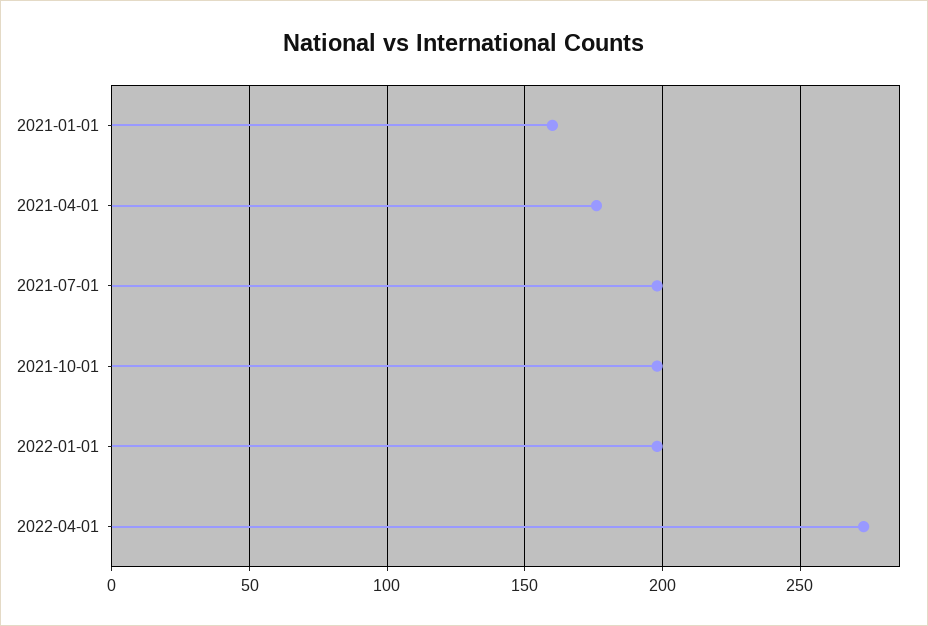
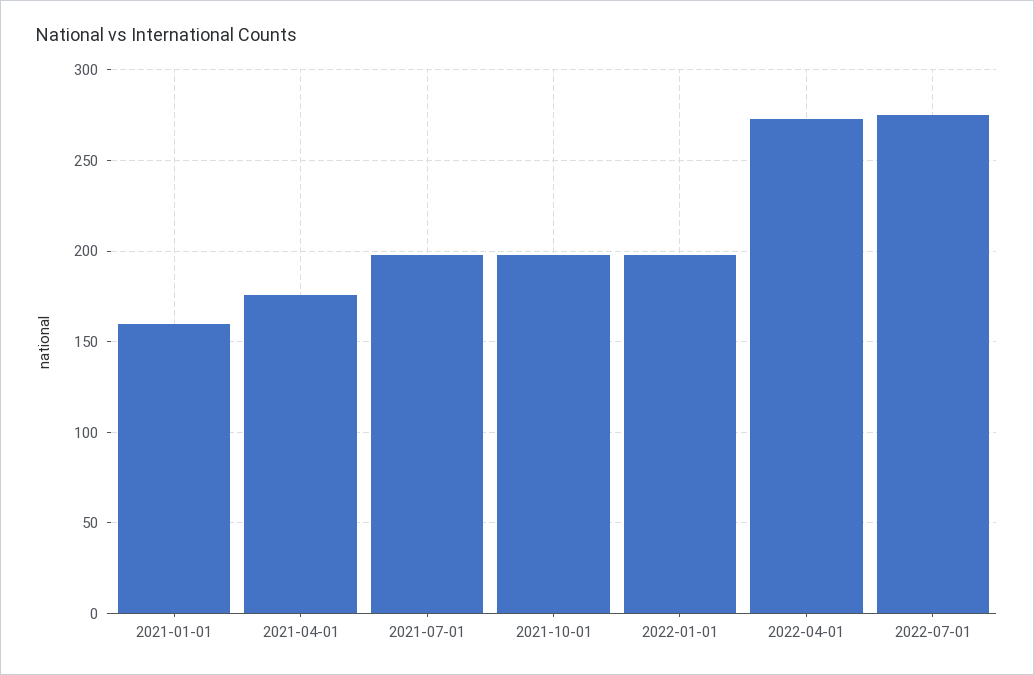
2022-07-01: none -> 275

